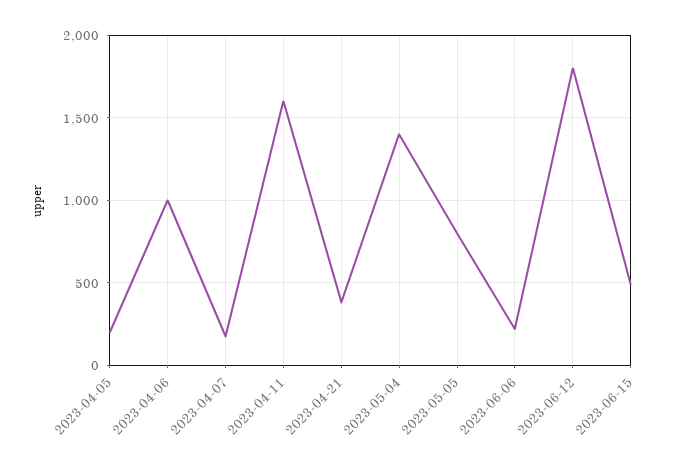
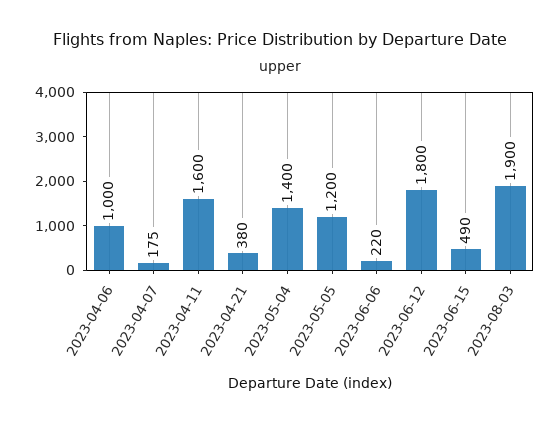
2023-04-05: 200 -> none
2023-05-05: 800 -> 1200
2023-08-03: none -> 1900

